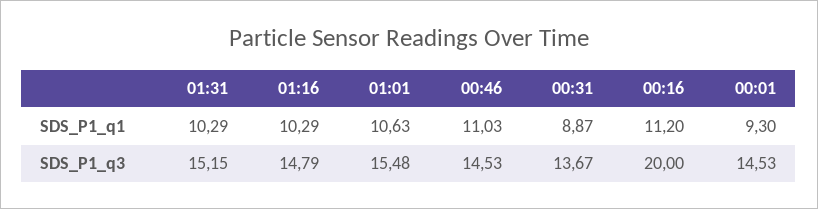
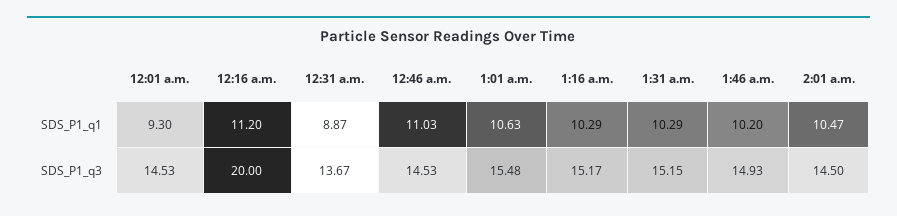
01:16, SDS_P1_q3: 14.79 -> 15.17
1:46 a.m., SDS_P1_q1: none -> 10.2
2:01 a.m., SDS_P1_q1: none -> 10.47
1:46 a.m., SDS_P1_q3: none -> 14.93
2:01 a.m., SDS_P1_q3: none -> 14.5

